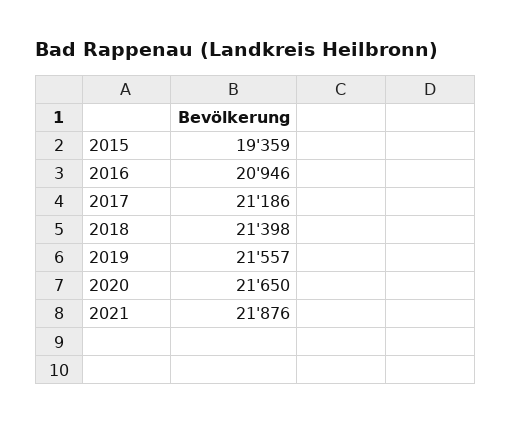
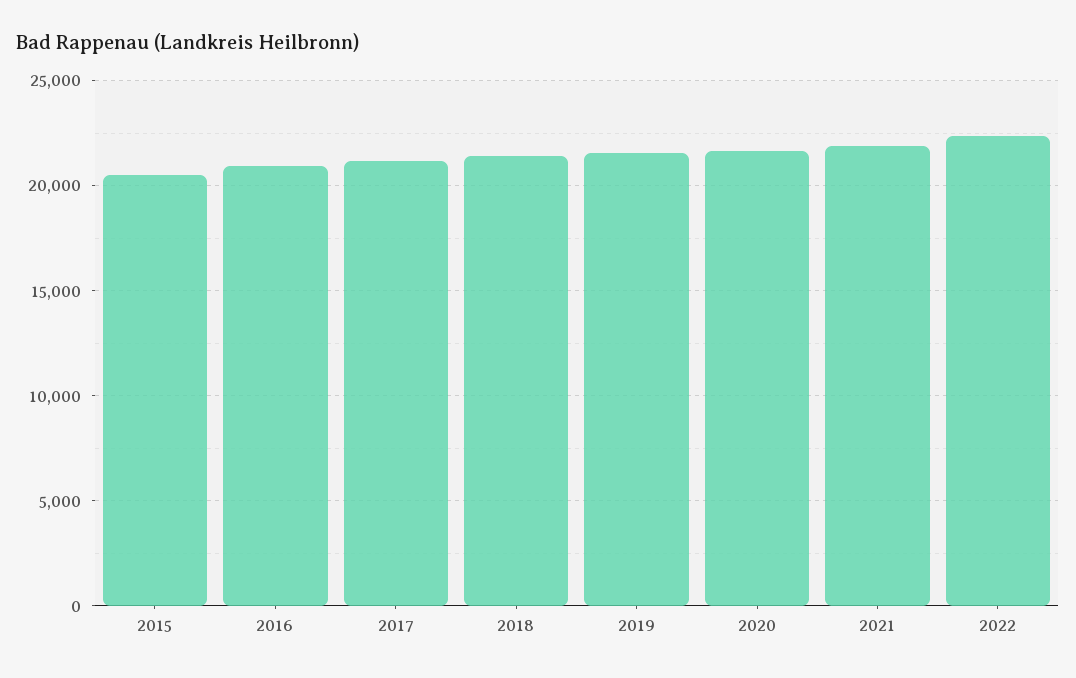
2015: 19359 -> 20500
2022: none -> 22500

